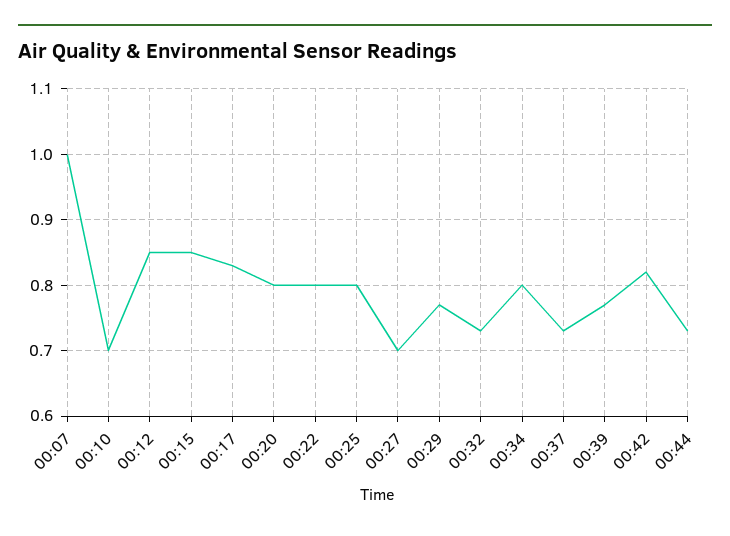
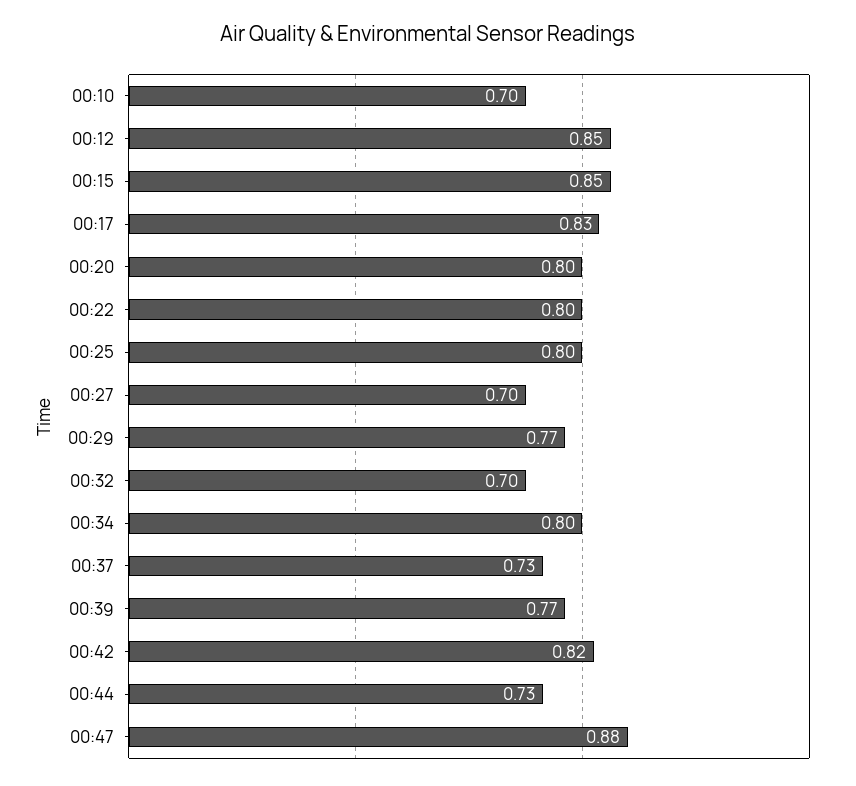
00:07: 1 -> none
00:32: 0.73 -> 0.7
00:47: none -> 0.88

